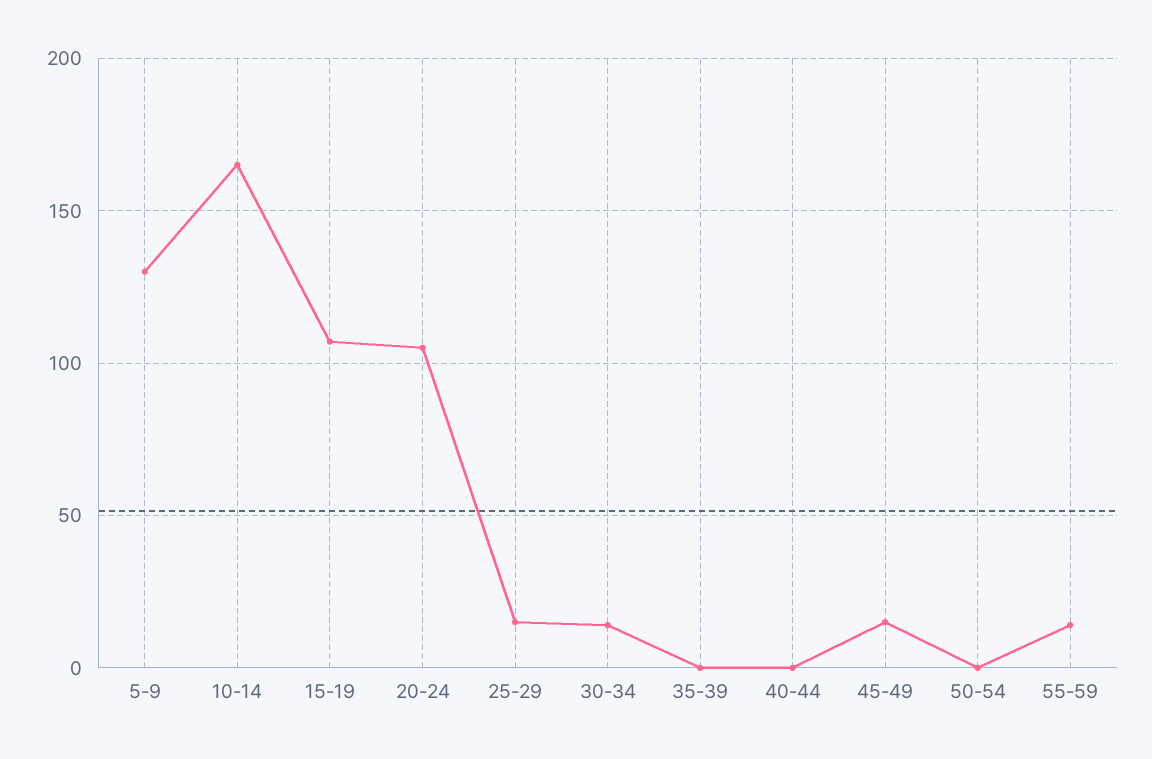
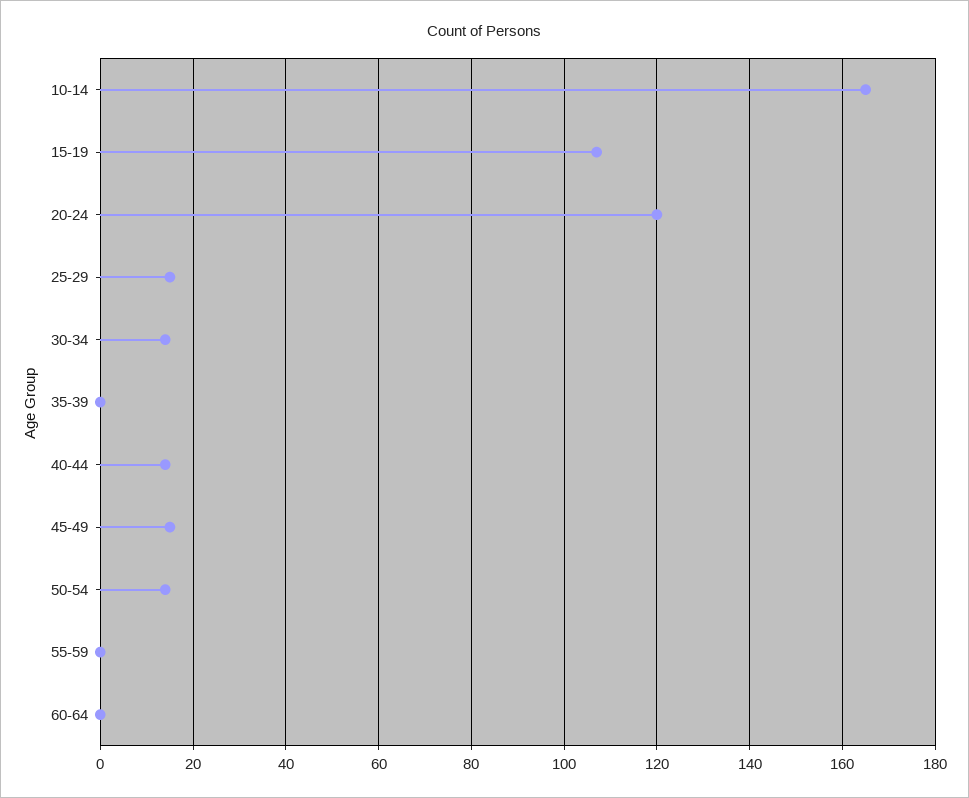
5-9: 130 -> none
20-24: 105 -> 120
40-44: 0 -> 15
50-54: 0 -> 15
55-59: 15 -> 0
60-64: none -> 0

